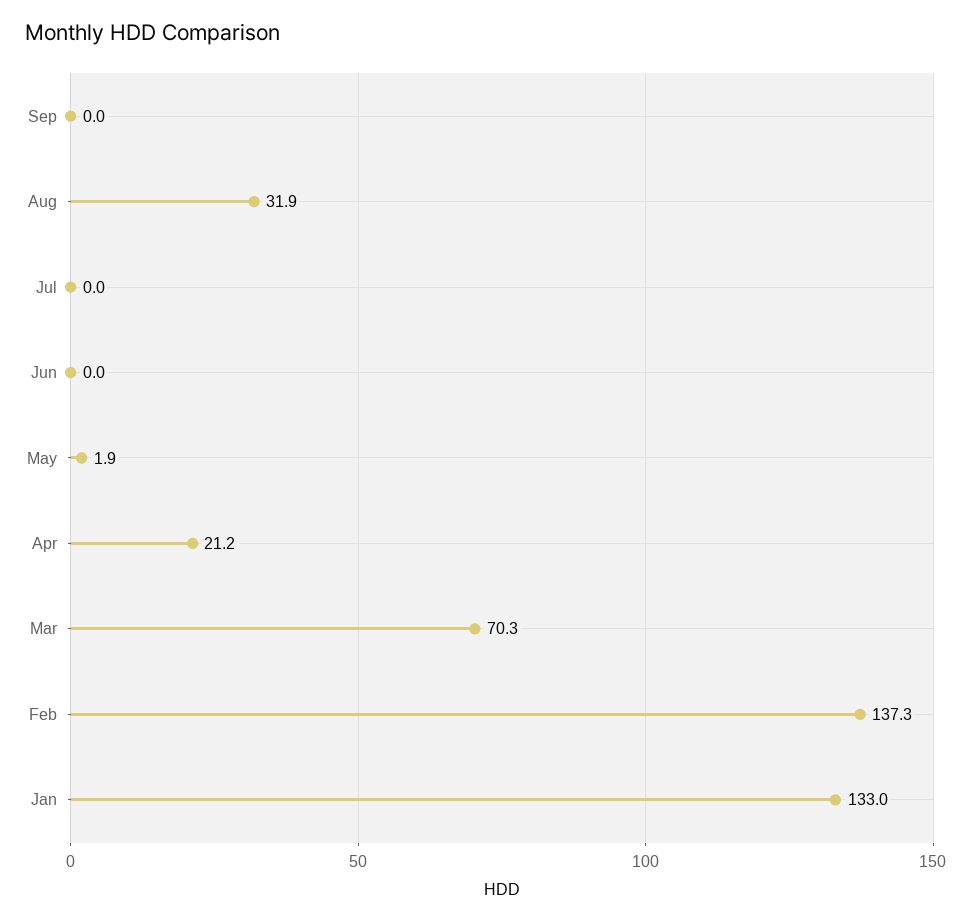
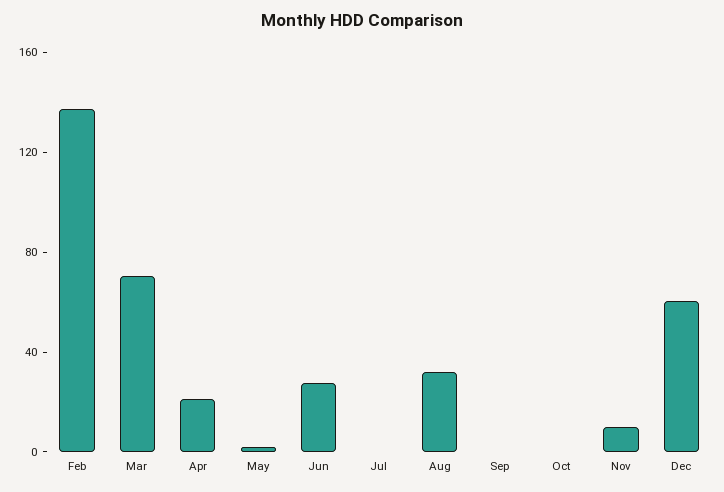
Jun: 0 -> 30
Jan: 133 -> none
Oct: none -> 0
Nov: none -> 10
Dec: none -> 60

